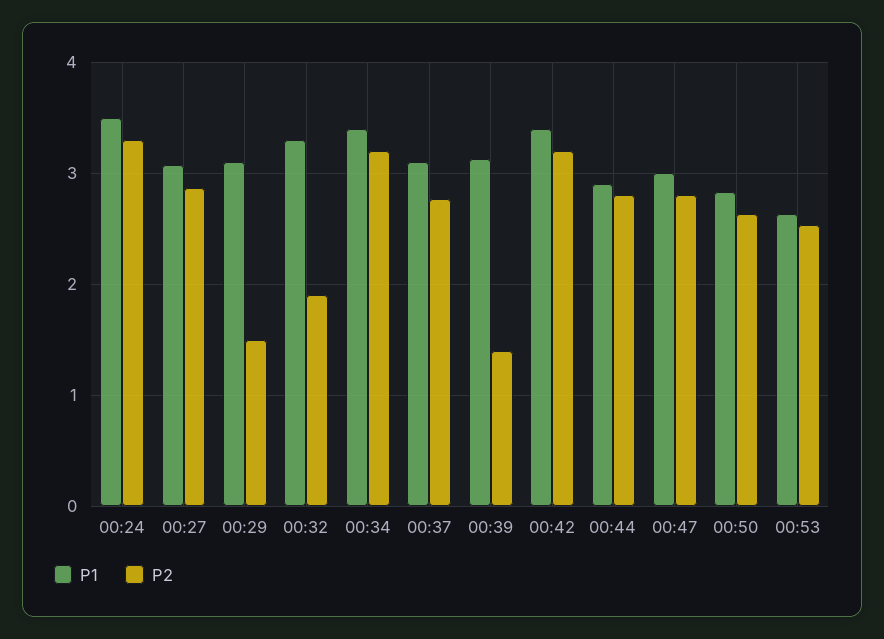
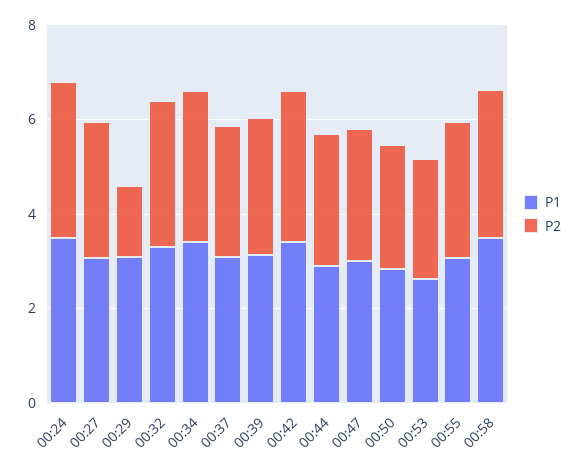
P2, 00:32: 1.9 -> 3
P2, 00:39: 1.4 -> 3
P1, 00:55: none -> 3
P2, 00:55: none -> 3
P1, 00:58: none -> 3.5
P2, 00:58: none -> 3

